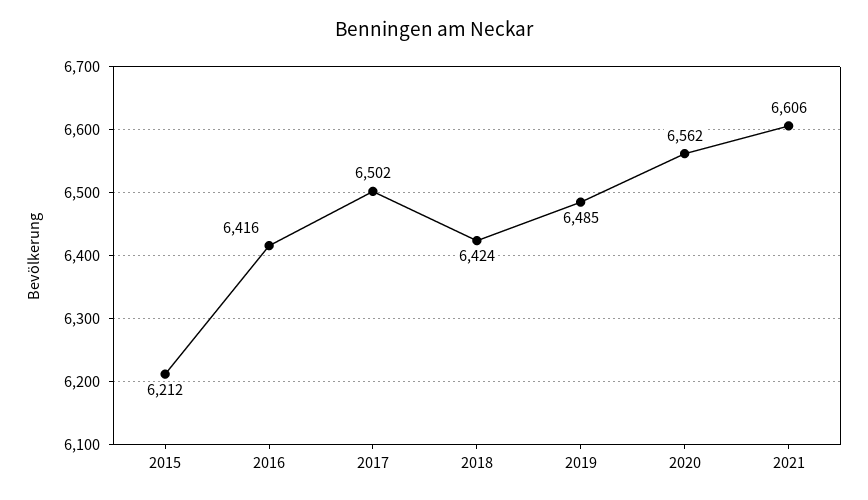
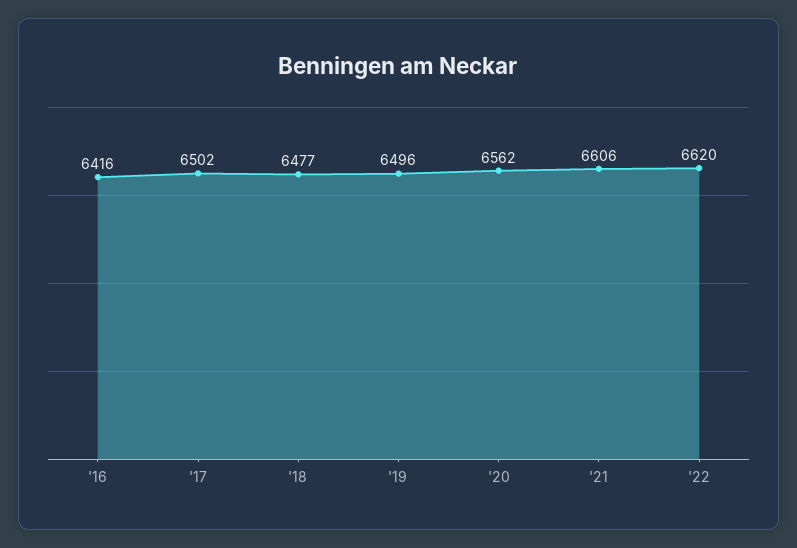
2015: 6212 -> none
2018: 6424 -> 6477
2019: 6485 -> 6496
'22: none -> 6620

